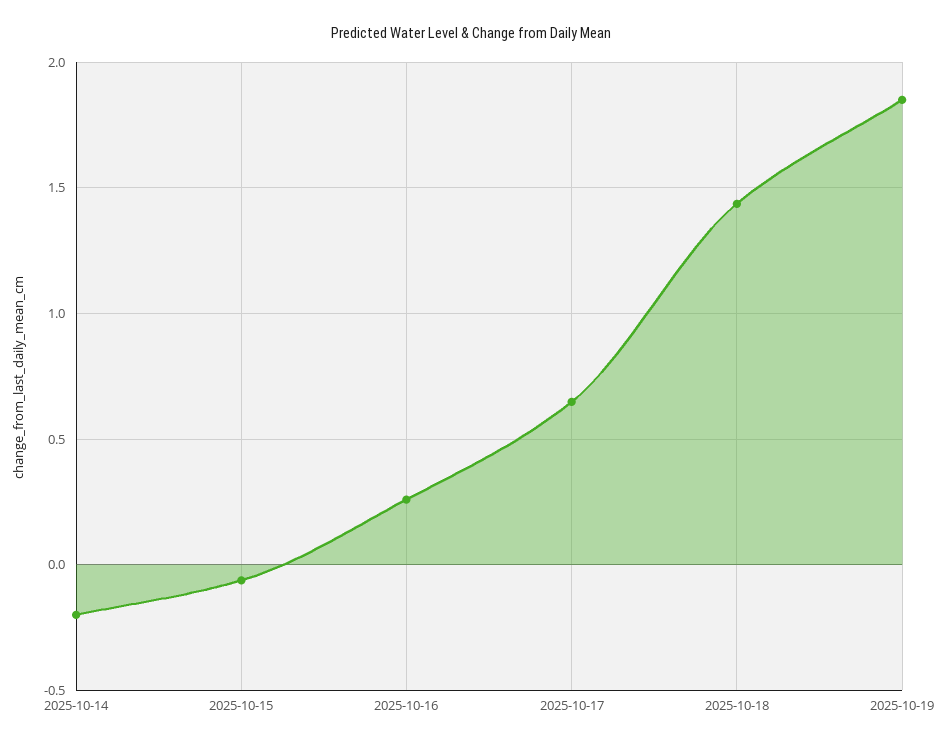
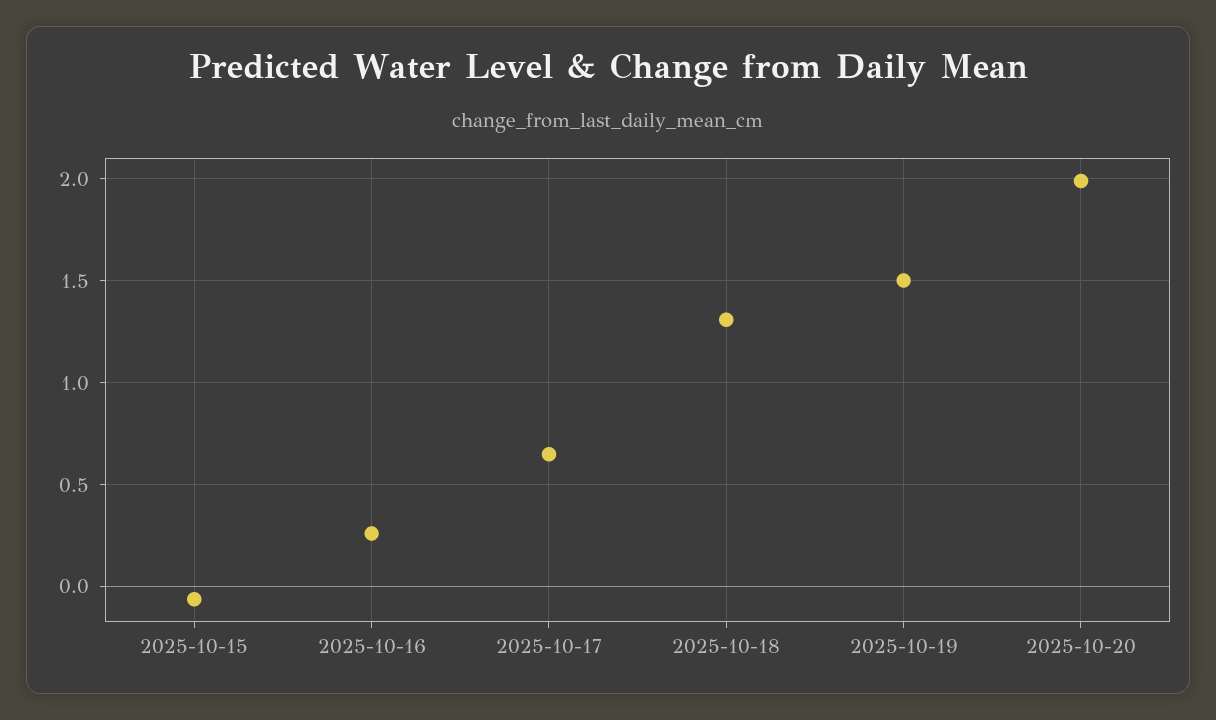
2025-10-14: -0.2 -> none
2025-10-18: 1.45 -> 1.3
2025-10-19: 1.85 -> 1.5
2025-10-20: none -> 2

